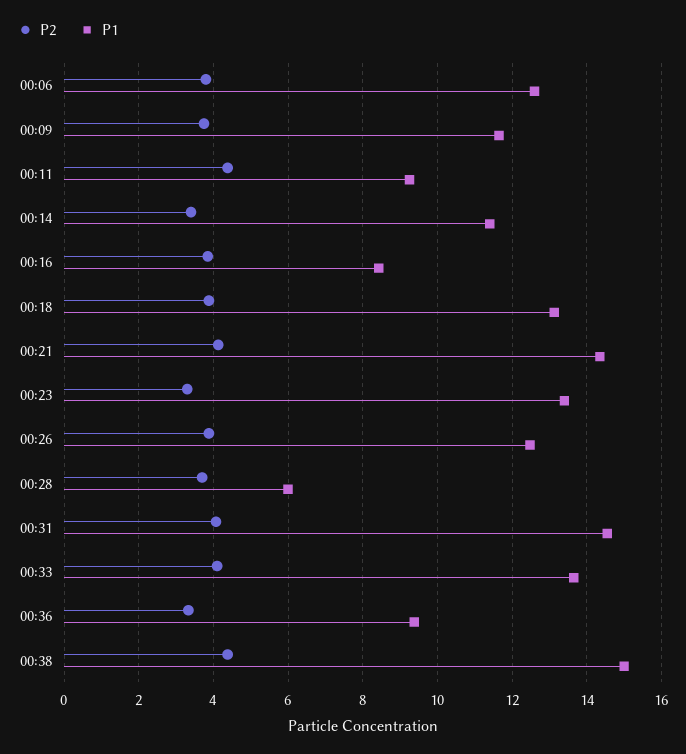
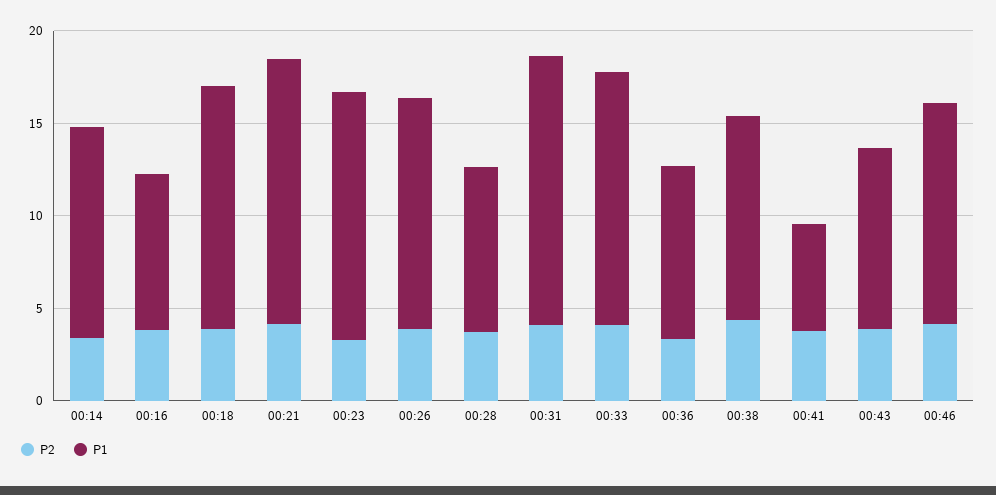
P2, 00:06: 3.8 -> none
P1, 00:06: 12.6 -> none
P2, 00:09: 3.8 -> none
P1, 00:09: 11.6 -> none
P2, 00:11: 4.4 -> none
P1, 00:11: 9.2 -> none
P1, 00:28: 6 -> 9
P1, 00:38: 15 -> 11
P2, 00:41: none -> 4
P1, 00:41: none -> 6
P2, 00:43: none -> 4
P1, 00:43: none -> 10
P2, 00:46: none -> 4
P1, 00:46: none -> 12

